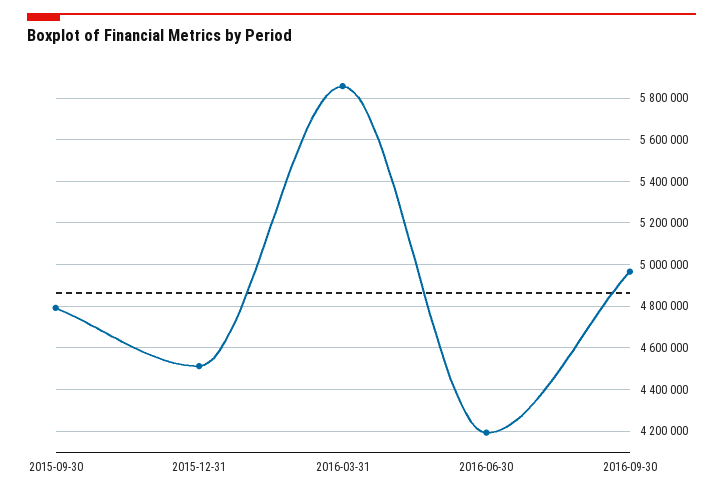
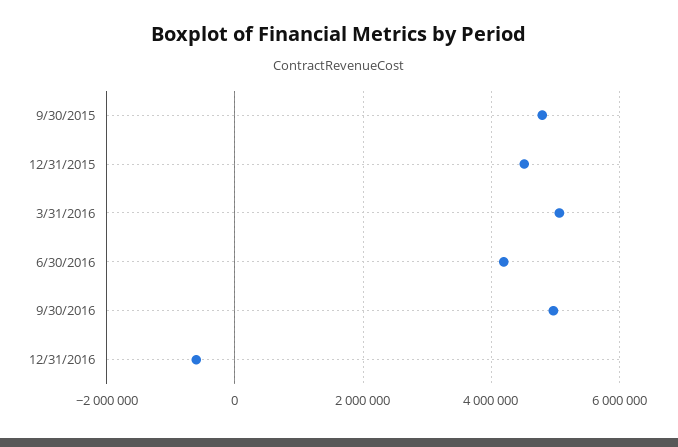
2016-03-31: 5850000 -> 5000000
12/31/2016: none -> -600000

